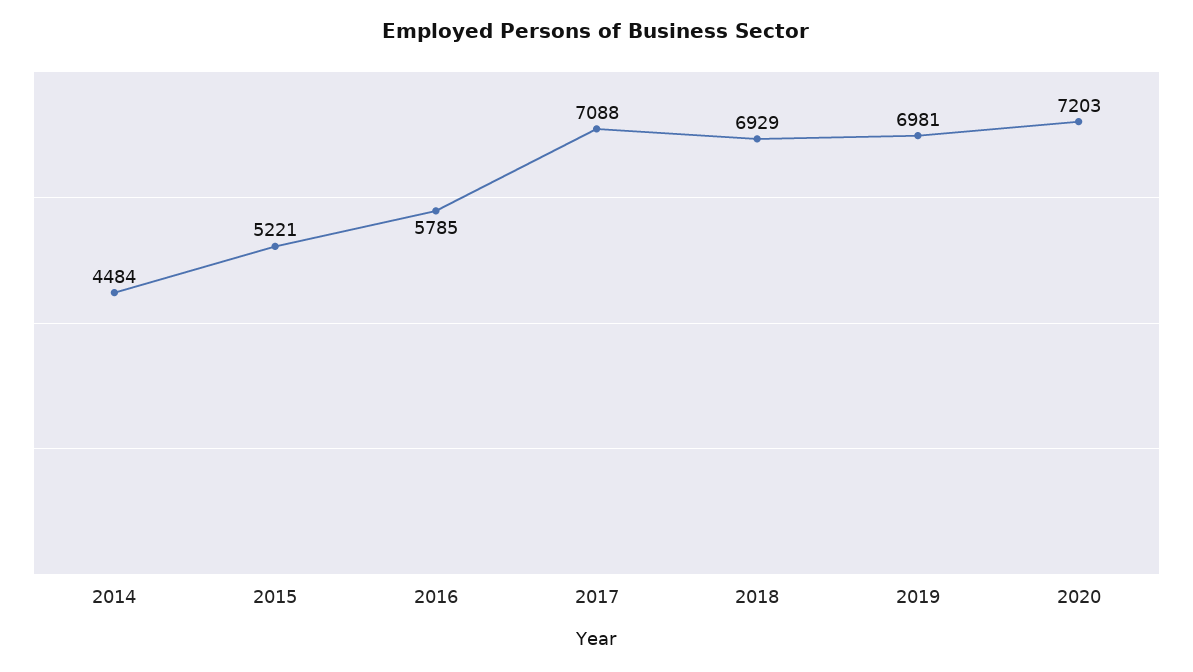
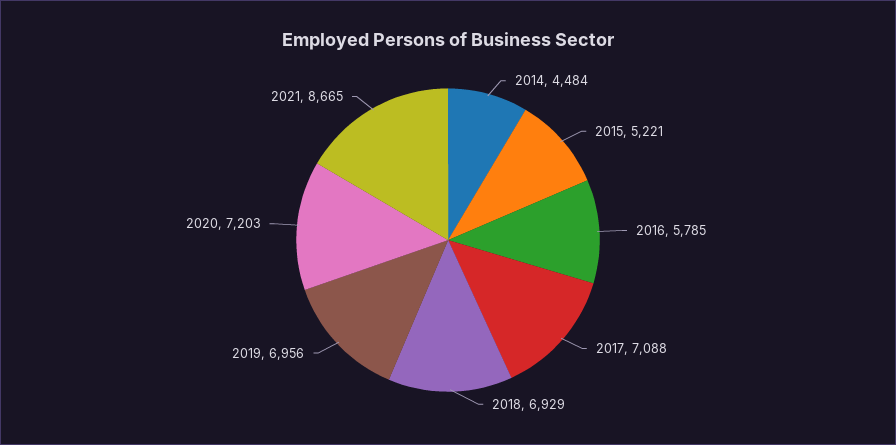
2019: 6981 -> 6956
2021: none -> 8665

